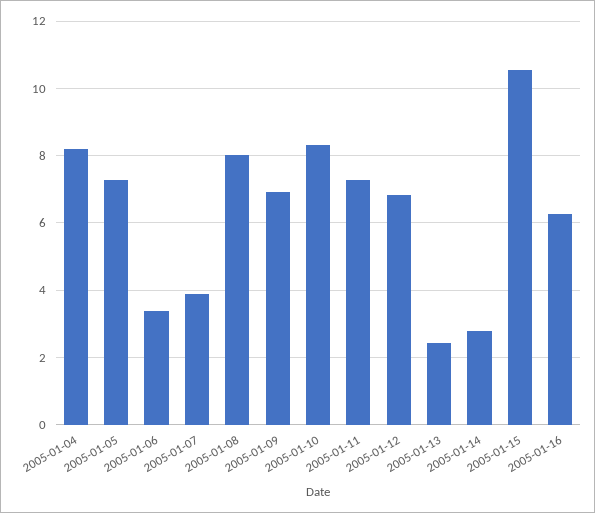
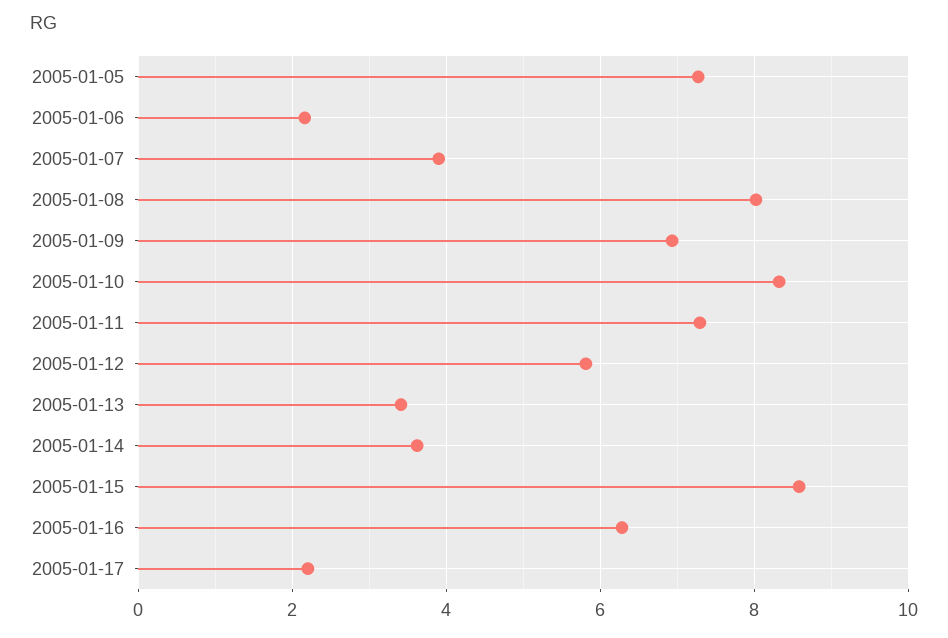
2005-01-04: 8.2 -> none
2005-01-06: 3.4 -> 2.2
2005-01-12: 6.8 -> 5.8
2005-01-13: 2.4 -> 3.4
2005-01-14: 2.8 -> 3.6
2005-01-15: 10.6 -> 8.6
2005-01-17: none -> 2.2

